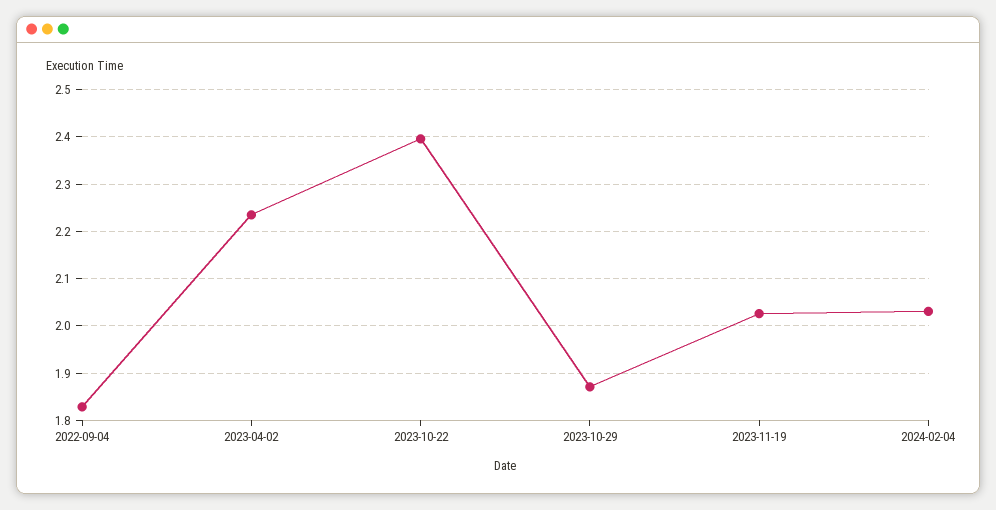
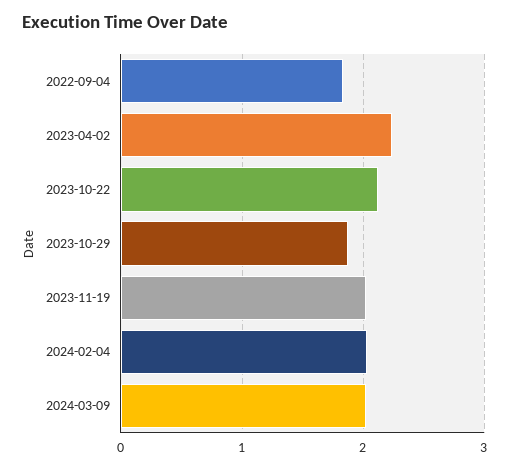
2023-10-22: 2.4 -> 2.1
2024-03-09: none -> 2

